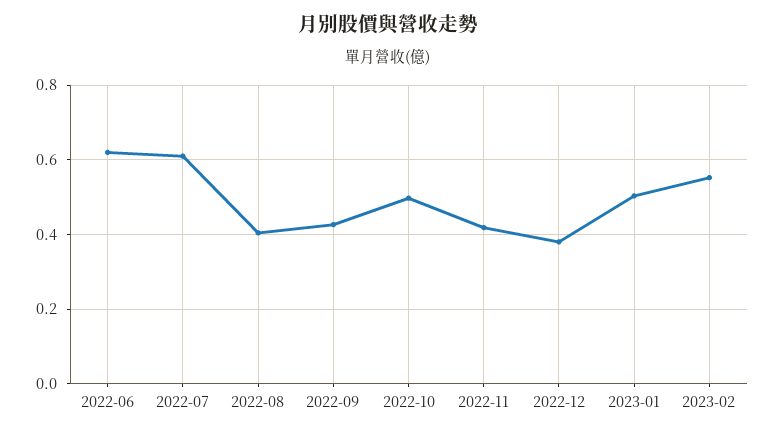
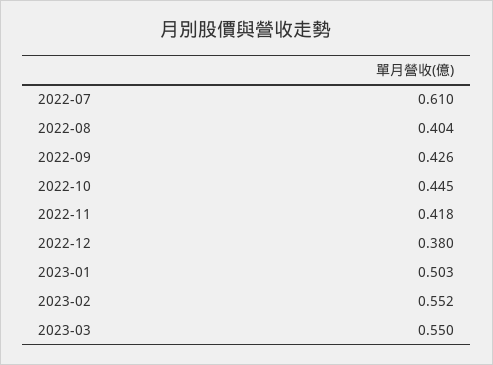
2022-06: 0.62 -> none
2022-10: 0.5 -> 0.445
2023-03: none -> 0.55

